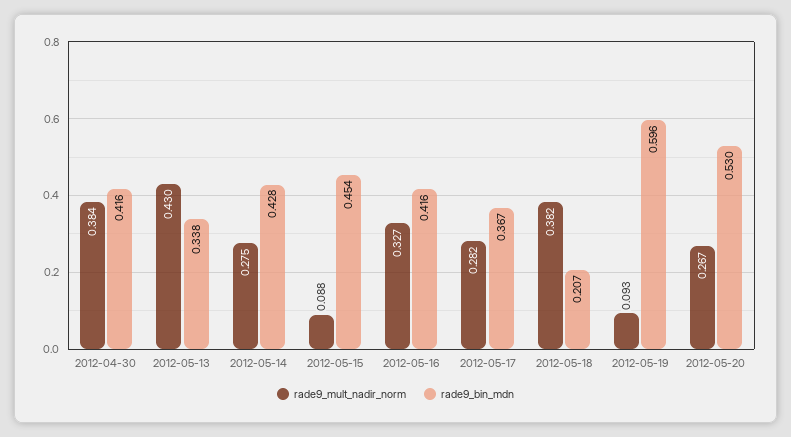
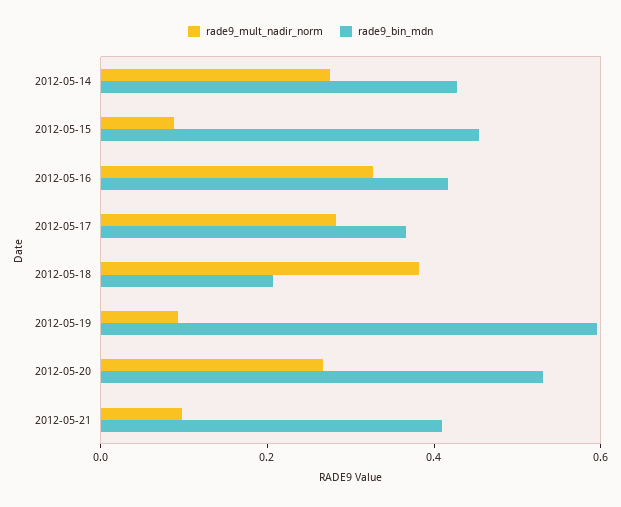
rade9_mult_nadir_norm, 2012-04-30: 0.384 -> none
rade9_bin_mdn, 2012-04-30: 0.416 -> none
rade9_mult_nadir_norm, 2012-05-13: 0.43 -> none
rade9_bin_mdn, 2012-05-13: 0.338 -> none
rade9_mult_nadir_norm, 2012-05-21: none -> 0.1
rade9_bin_mdn, 2012-05-21: none -> 0.4

